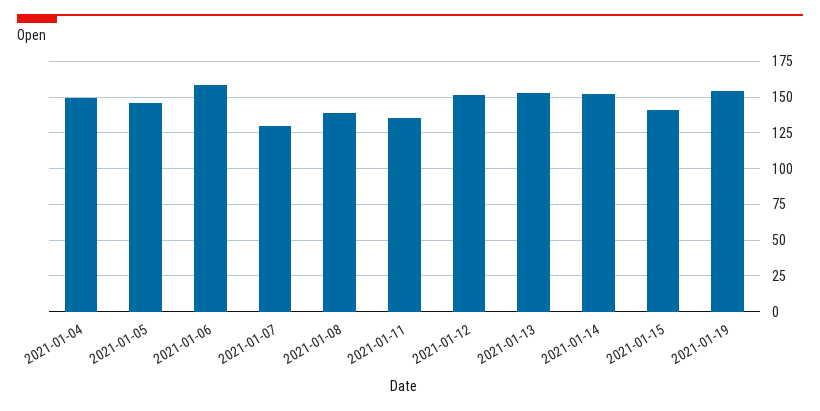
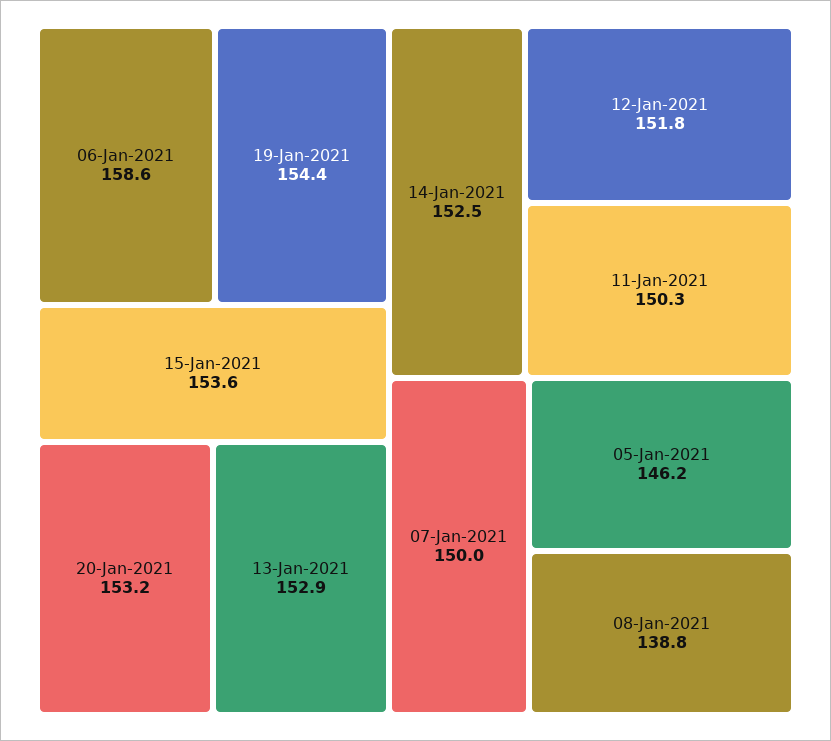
2021-01-04: 150 -> none
2021-01-07: 130 -> 150
2021-01-11: 135 -> 150.3
2021-01-15: 140 -> 153.6
20-Jan-2021: none -> 153.2

